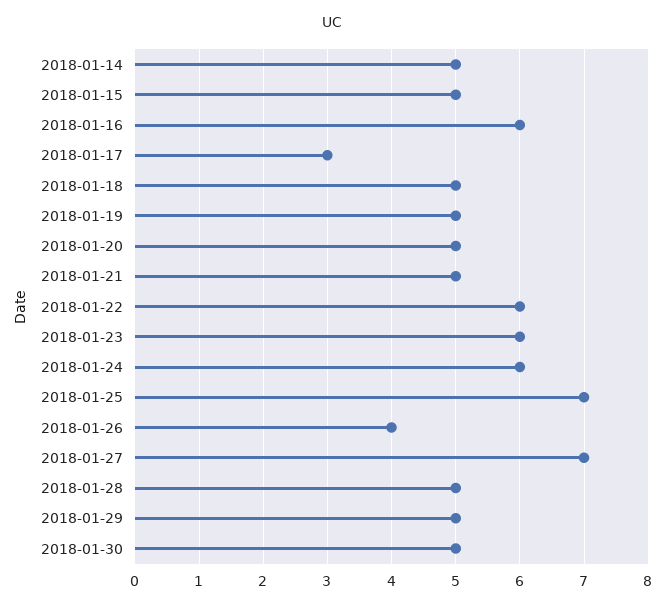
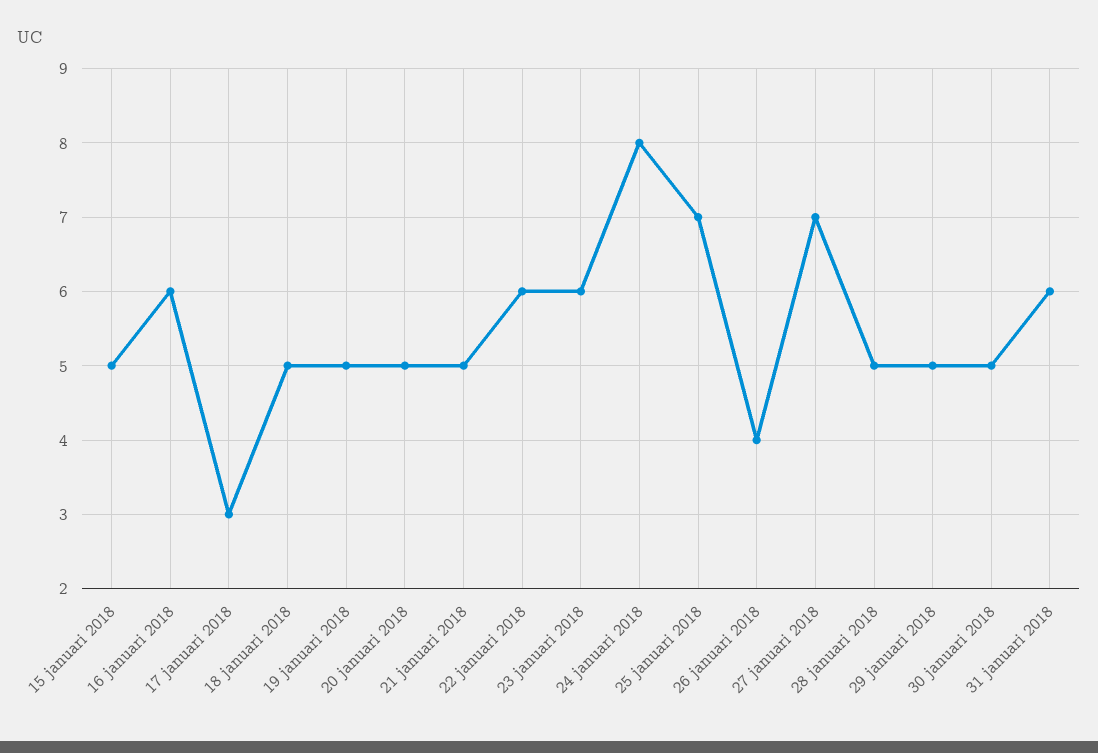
2018-01-14: 5 -> none
2018-01-24: 6 -> 8
31 januari 2018: none -> 6

